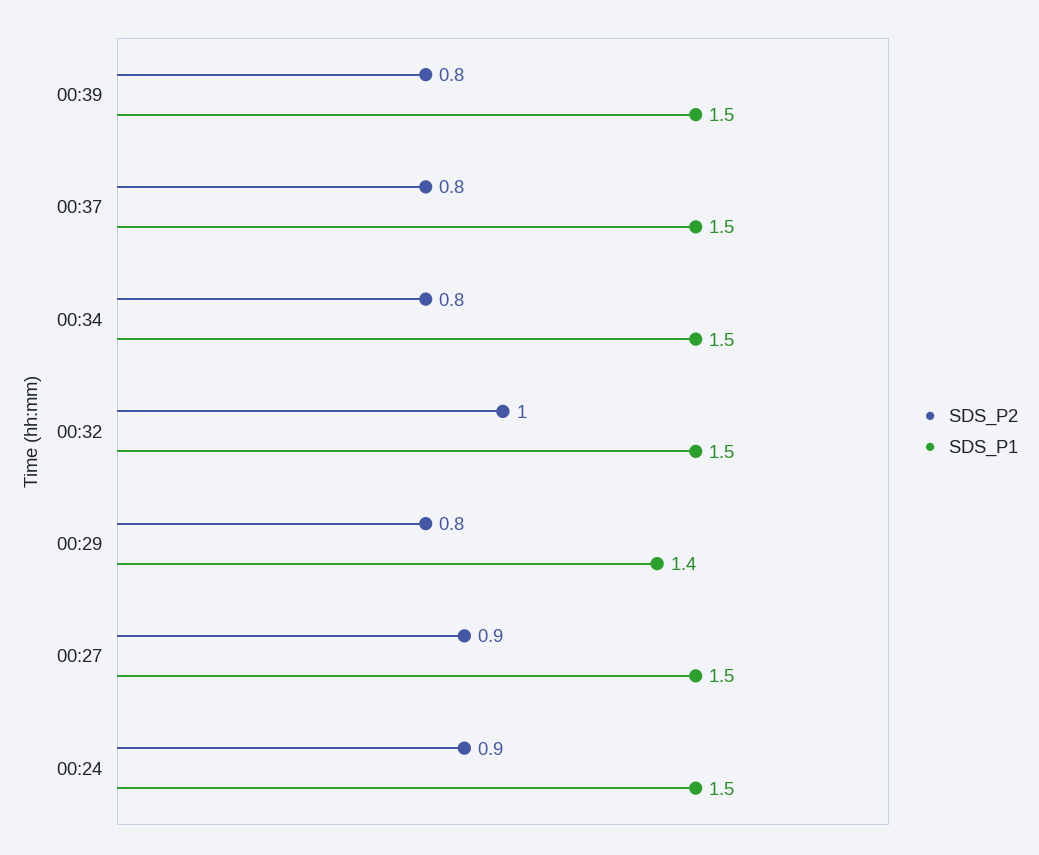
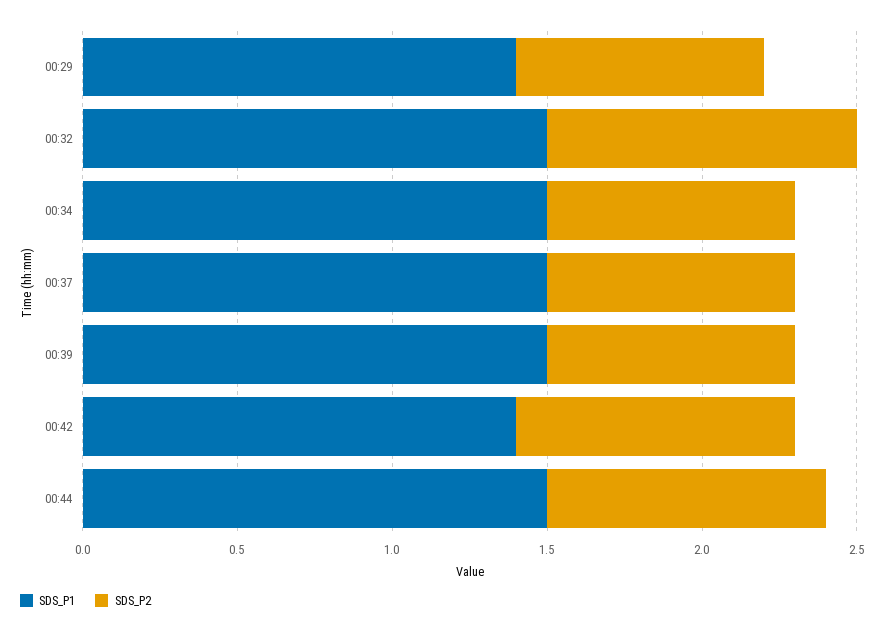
SDS_P2, 00:27: 0.9 -> none
SDS_P1, 00:27: 1.5 -> none
SDS_P2, 00:24: 0.9 -> none
SDS_P1, 00:24: 1.5 -> none
SDS_P1, 00:42: none -> 1.4
SDS_P2, 00:42: none -> 0.9
SDS_P1, 00:44: none -> 1.5
SDS_P2, 00:44: none -> 0.9

